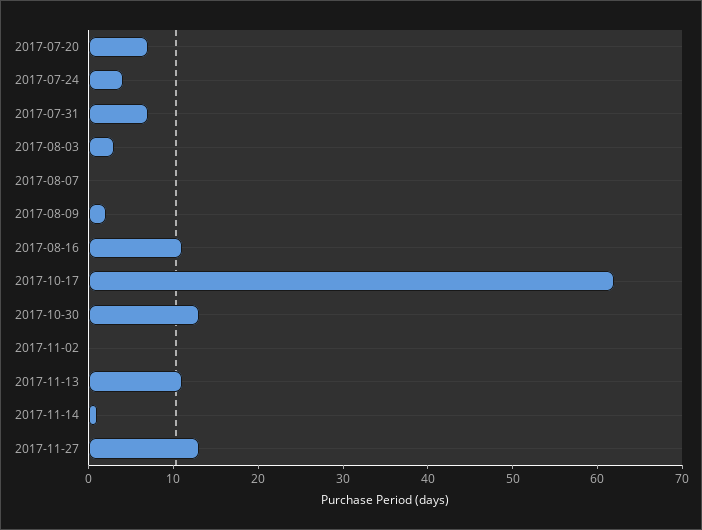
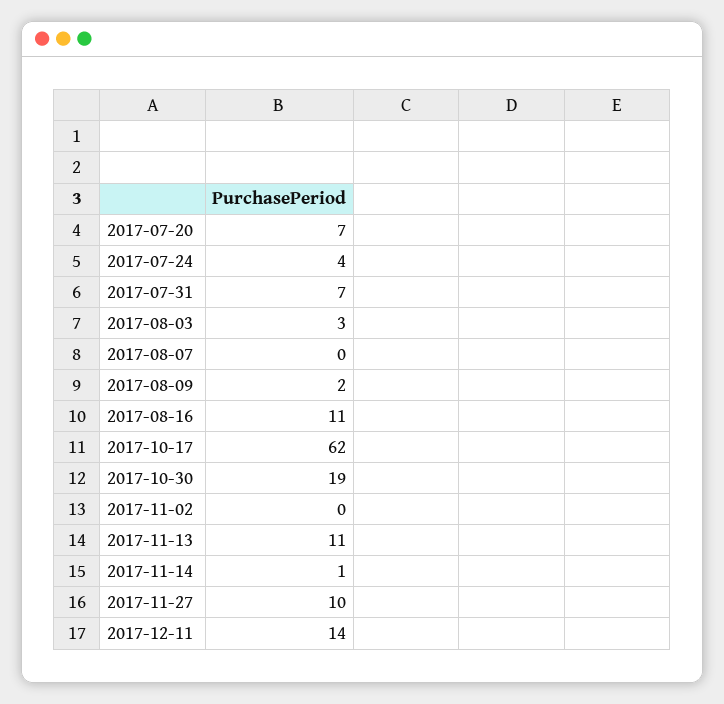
2017-10-30: 13 -> 19
2017-11-27: 13 -> 10
2017-12-11: none -> 14

